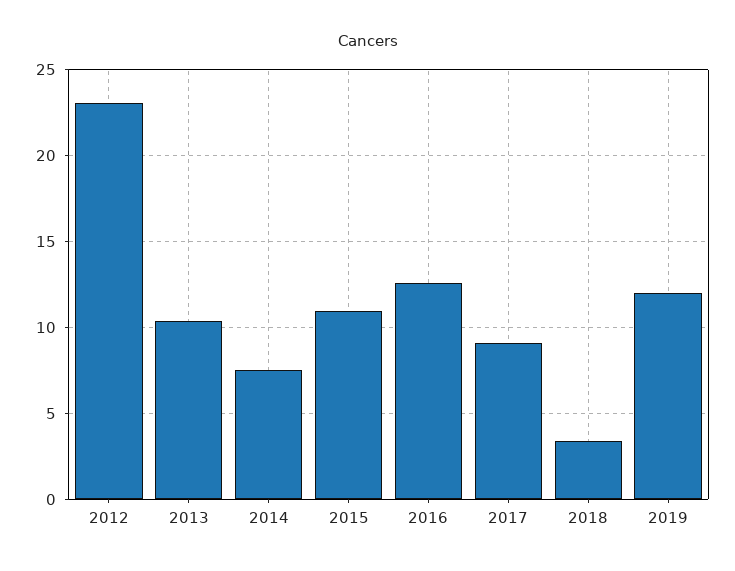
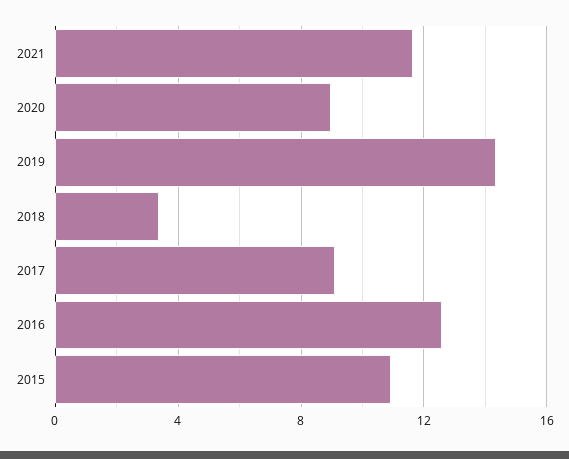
2012: 23 -> none
2013: 10.5 -> none
2014: 7.5 -> none
2019: 12 -> 14.5
2021: none -> 11.5
2020: none -> 9

